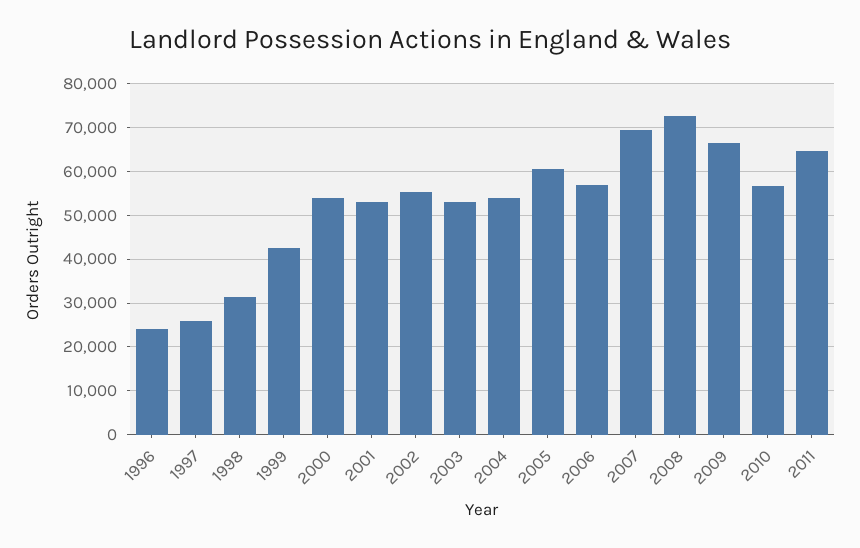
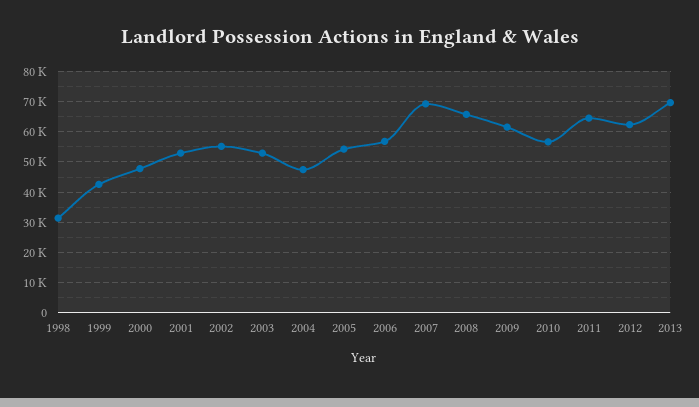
1996: 24000 -> none
1997: 26000 -> none
2000: 54000 -> 48000
2004: 54000 -> 48000
2005: 60000 -> 54000
2008: 72000 -> 66000
2009: 66000 -> 62000
2012: none -> 62000
2013: none -> 70000

